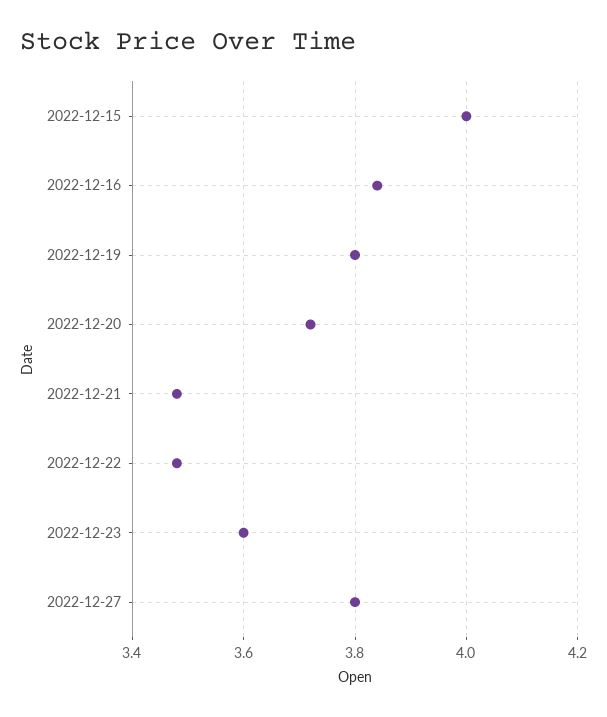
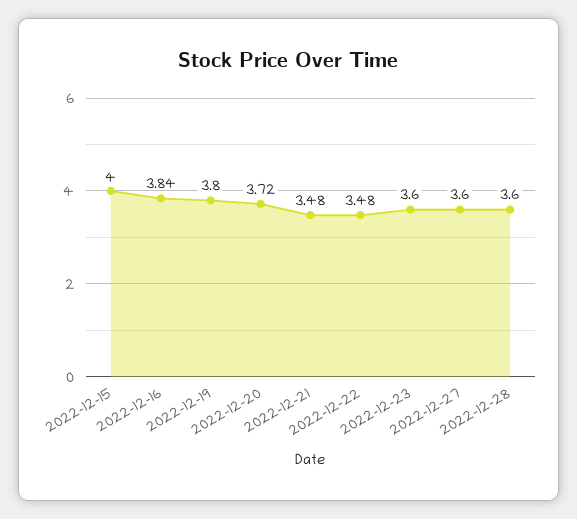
2022-12-27: 3.8 -> 3.6
2022-12-28: none -> 3.6

